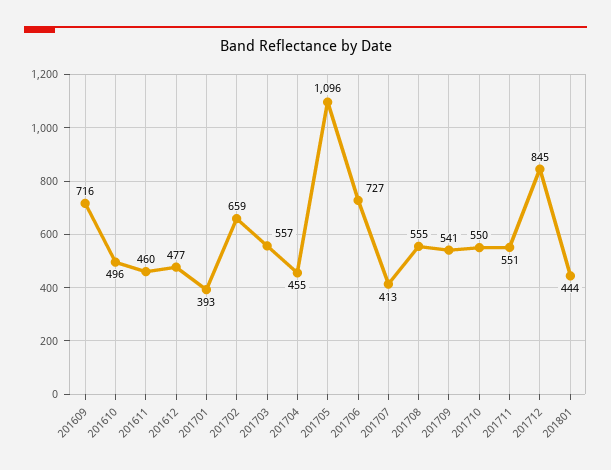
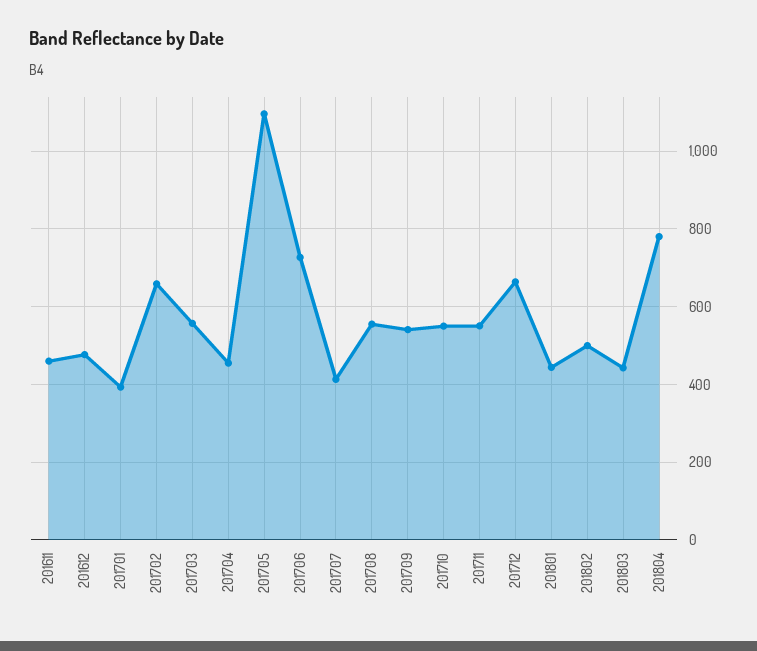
201609: 716 -> none
201610: 496 -> none
201712: 845 -> 660
201802: none -> 500
201803: none -> 440
201804: none -> 780

